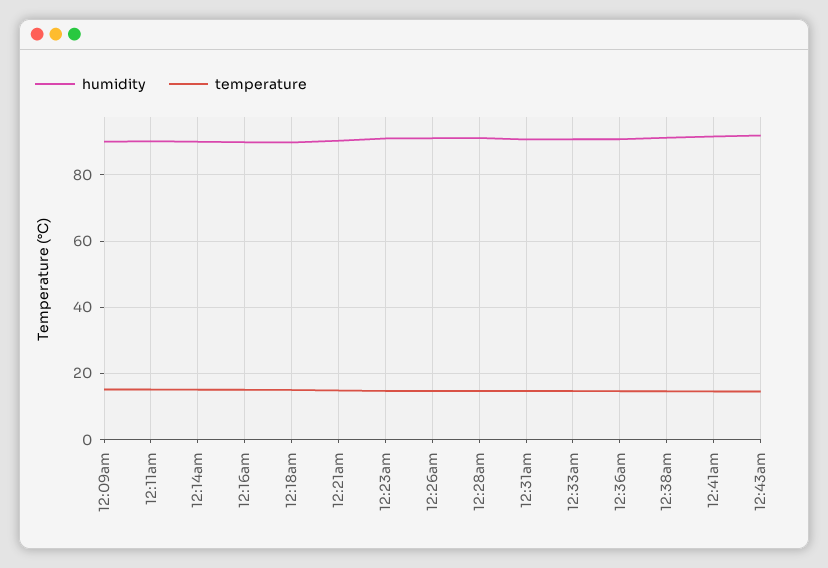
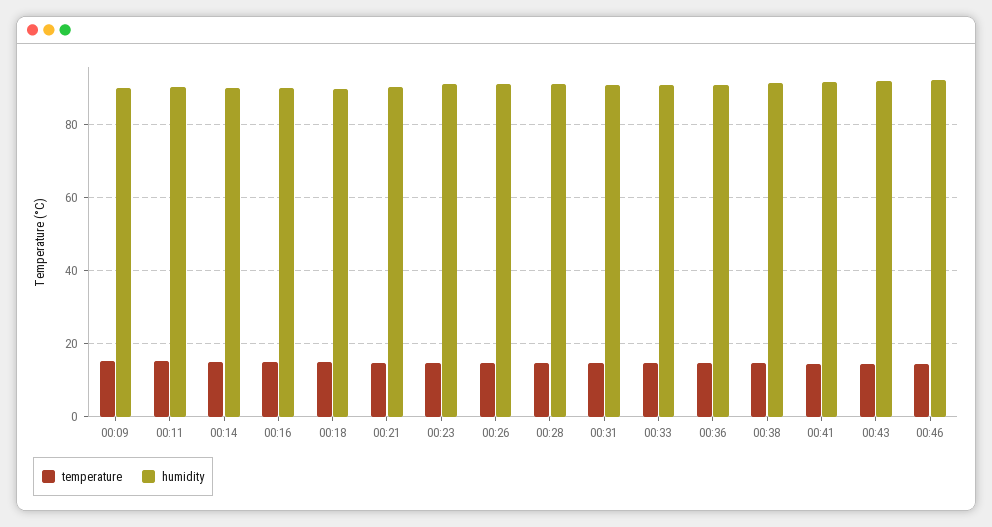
temperature, 00:46: none -> 14
humidity, 00:46: none -> 92

